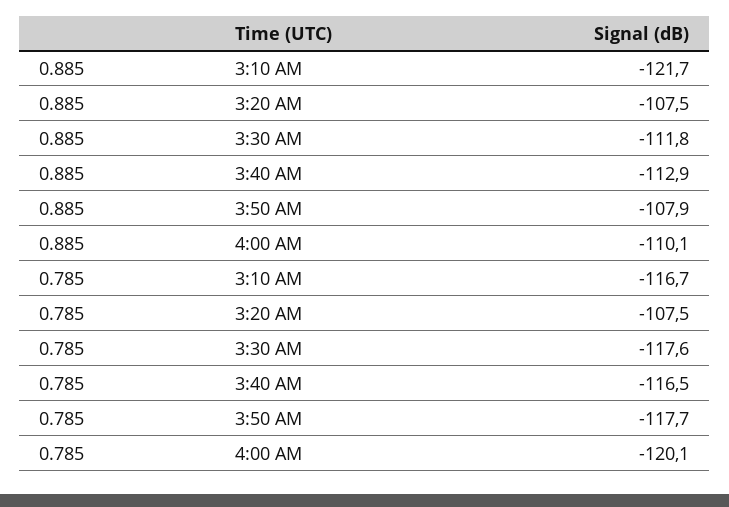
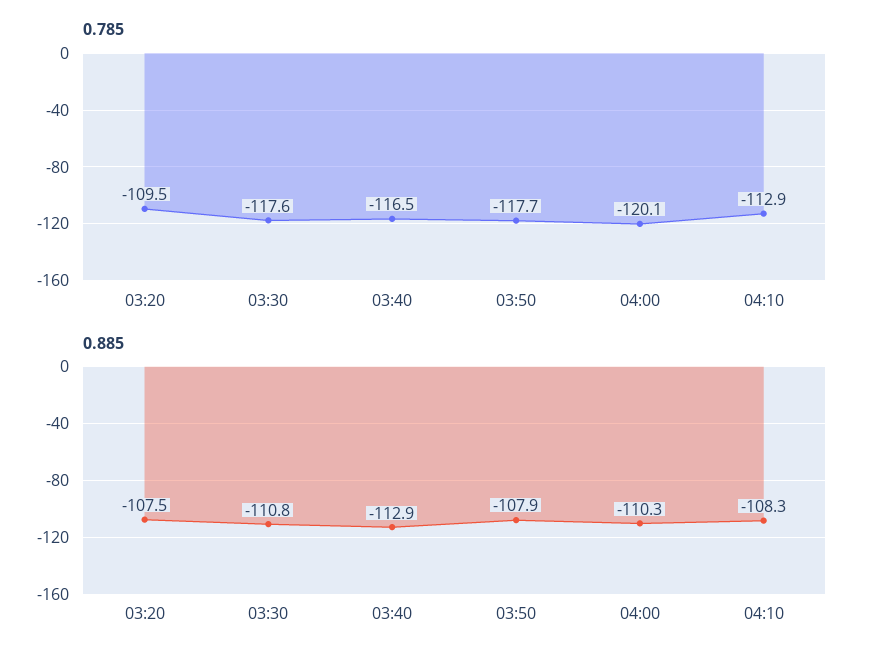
0.885, 3:10 AM: -121.7 -> none
0.885, 3:30 AM: -111.8 -> -110.8
0.885, 4:00 AM: -110.1 -> -110.3
0.785, 3:10 AM: -116.7 -> none
0.785, 3:20 AM: -107.5 -> -109.5
0.785, 04:10: none -> -112.9
0.885, 04:10: none -> -108.3

